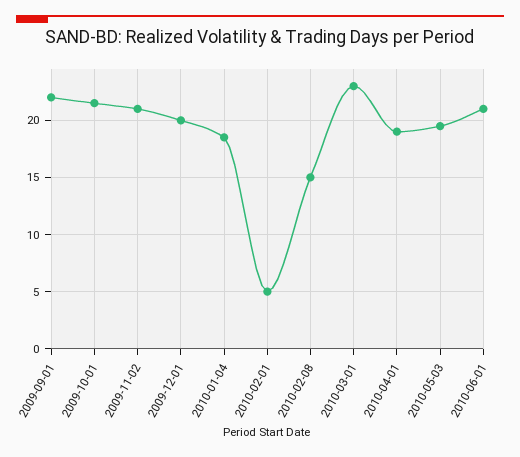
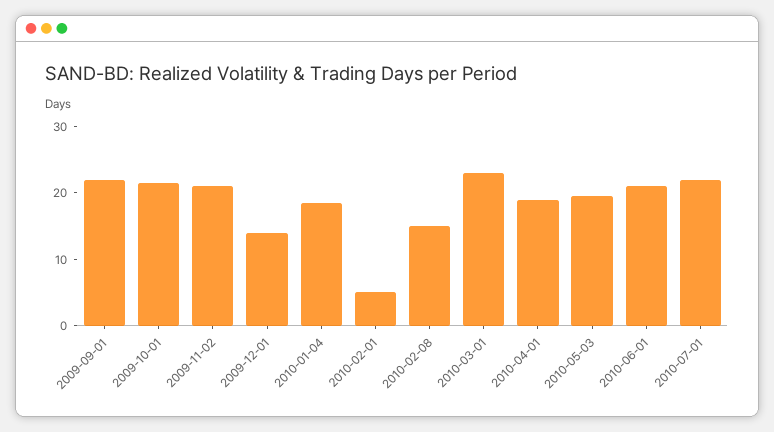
2009-12-01: 20 -> 14
2010-07-01: none -> 22

